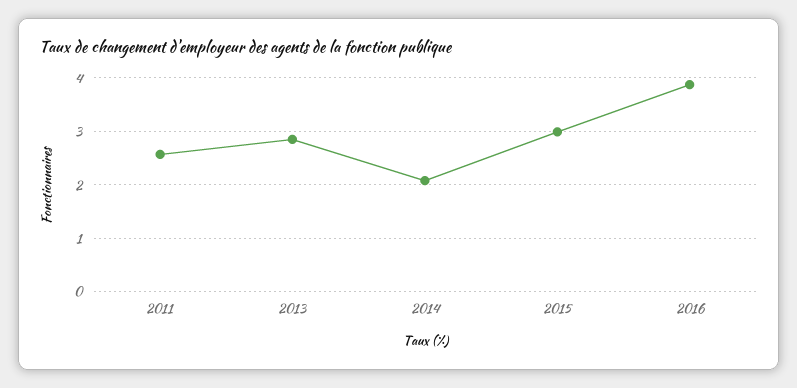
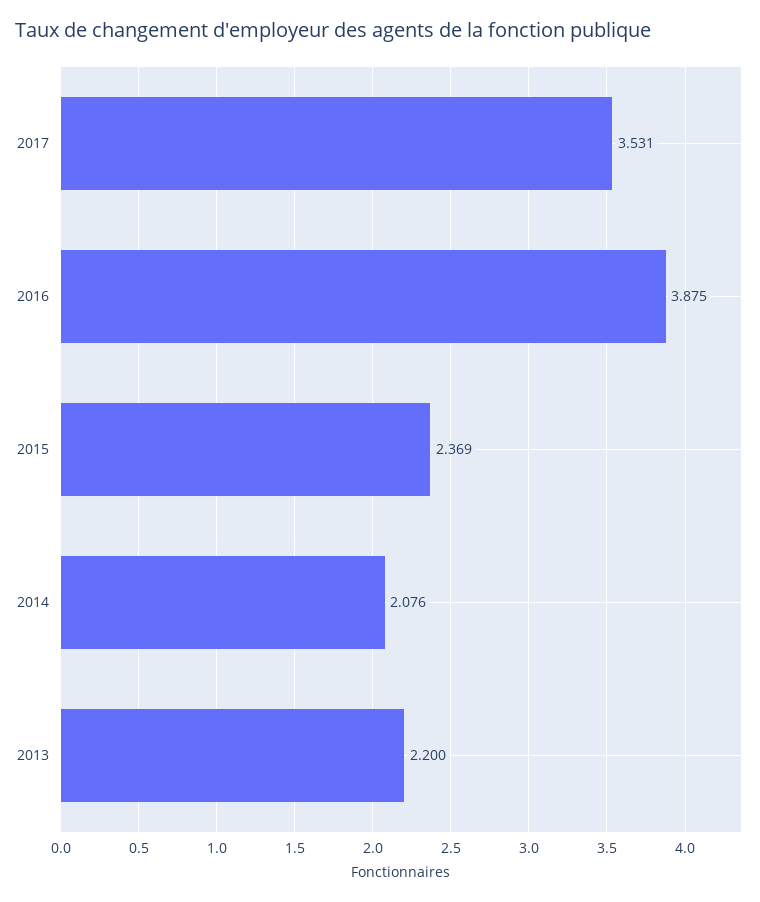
2011: 2.6 -> none
2013: 2.8 -> 2.2
2015: 3 -> 2.369
2017: none -> 3.531

